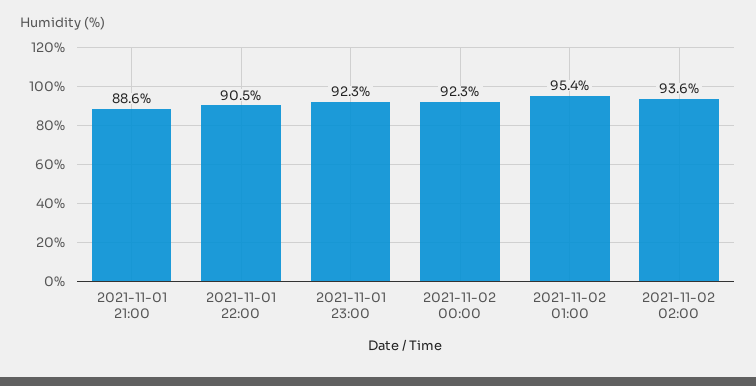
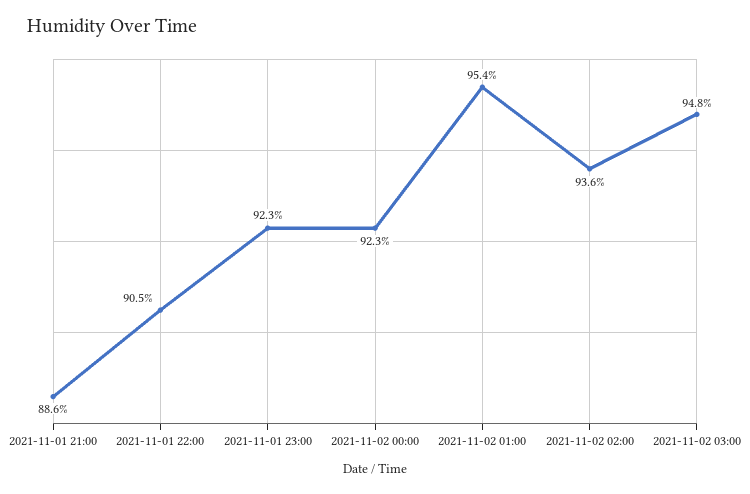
2021-11-02 03:00: none -> 94.8

